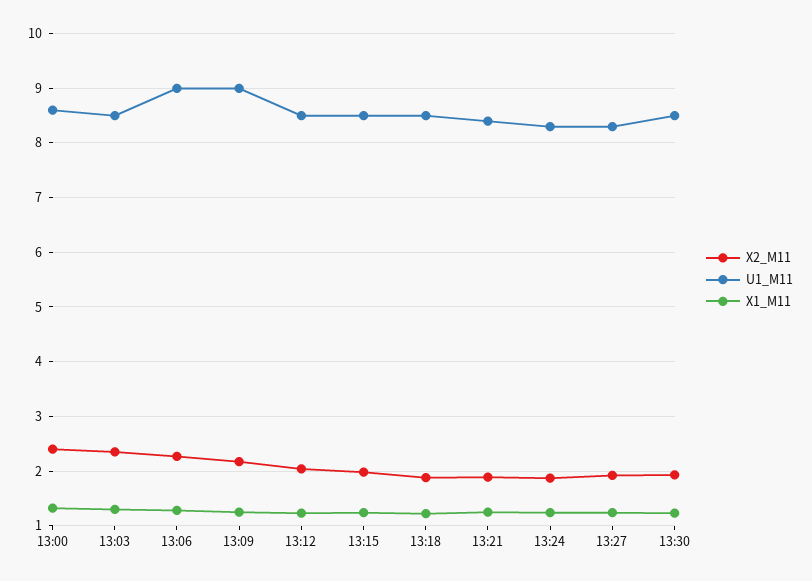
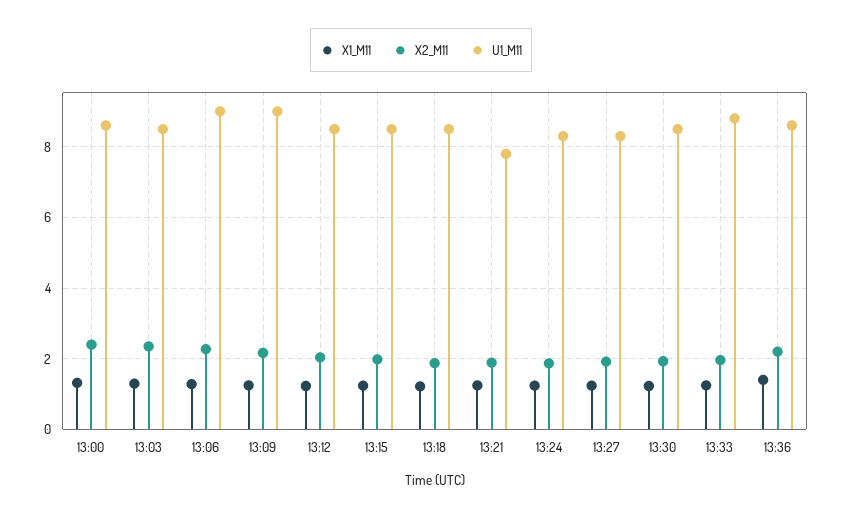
U1_M11, 13:21: 8.4 -> 7.8
X1_M11, 13:33: none -> 1.2
X2_M11, 13:33: none -> 2
U1_M11, 13:33: none -> 8.8
X1_M11, 13:36: none -> 1.4
X2_M11, 13:36: none -> 2.2
U1_M11, 13:36: none -> 8.6

